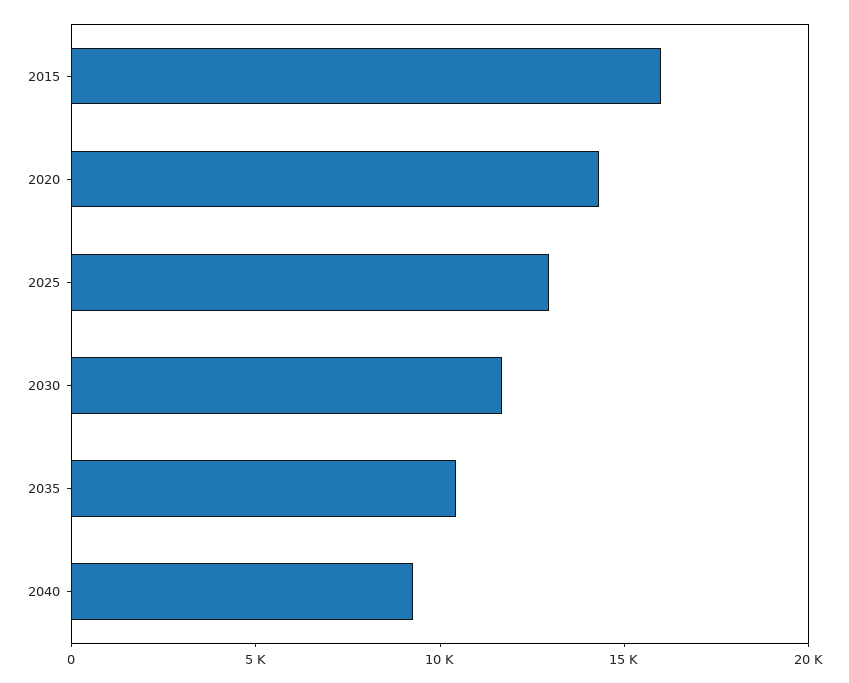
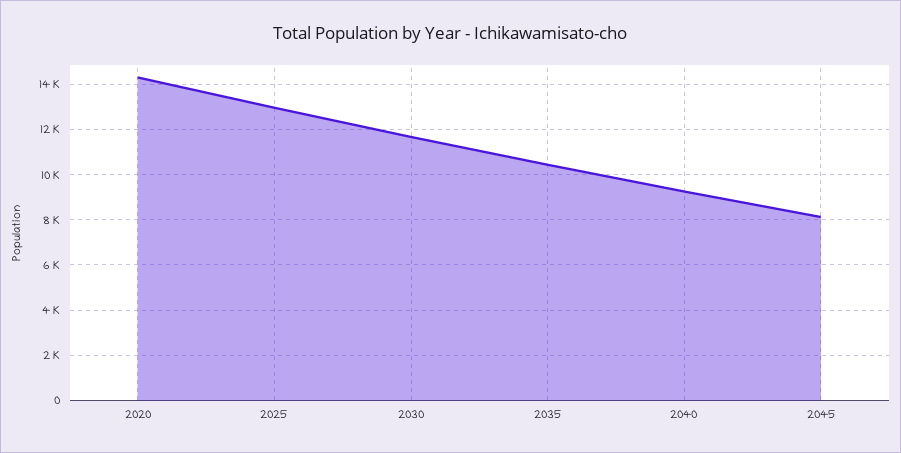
2015: 16000 -> none
2045: none -> 8000

